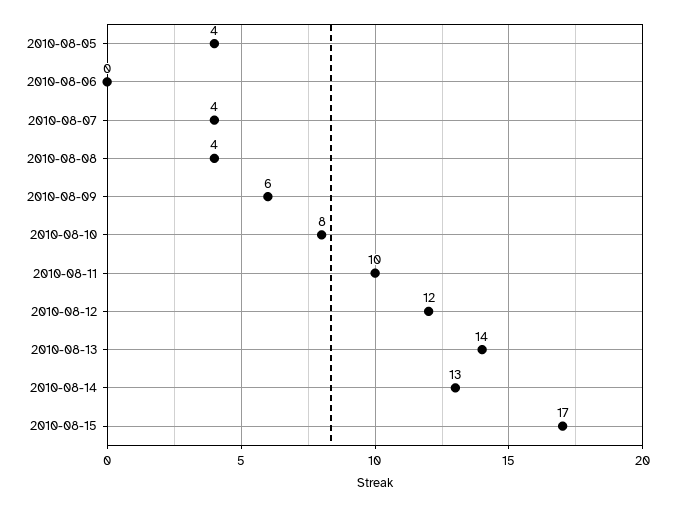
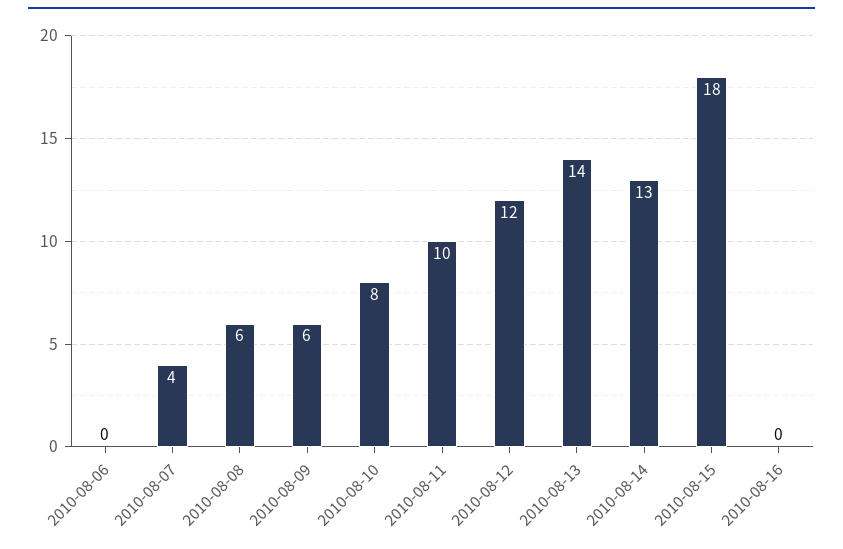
2010-08-05: 4 -> none
2010-08-08: 4 -> 6
2010-08-15: 17 -> 18
2010-08-16: none -> 0

